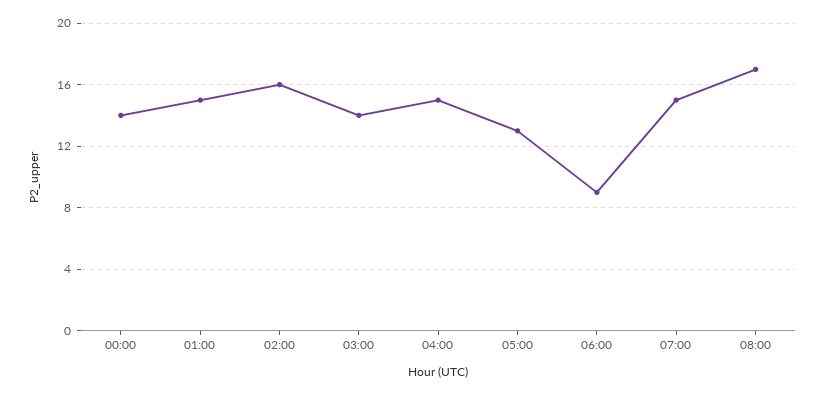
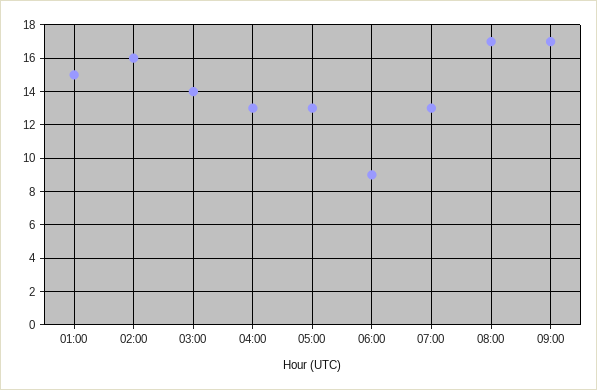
00:00: 14 -> none
04:00: 15 -> 13
07:00: 15 -> 13
09:00: none -> 17

